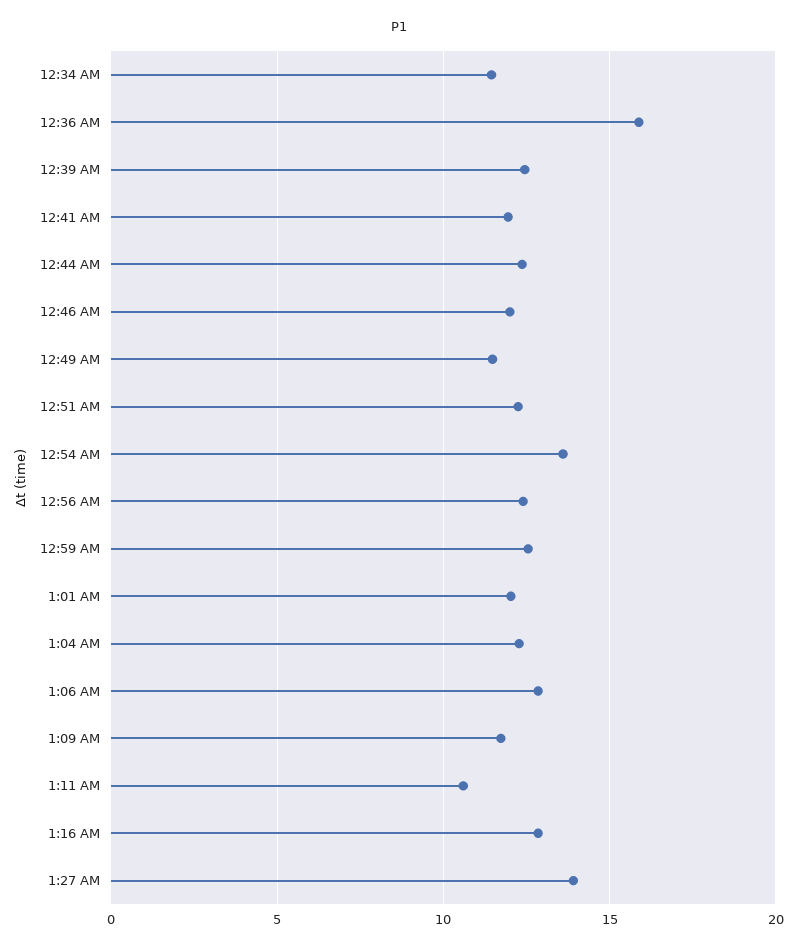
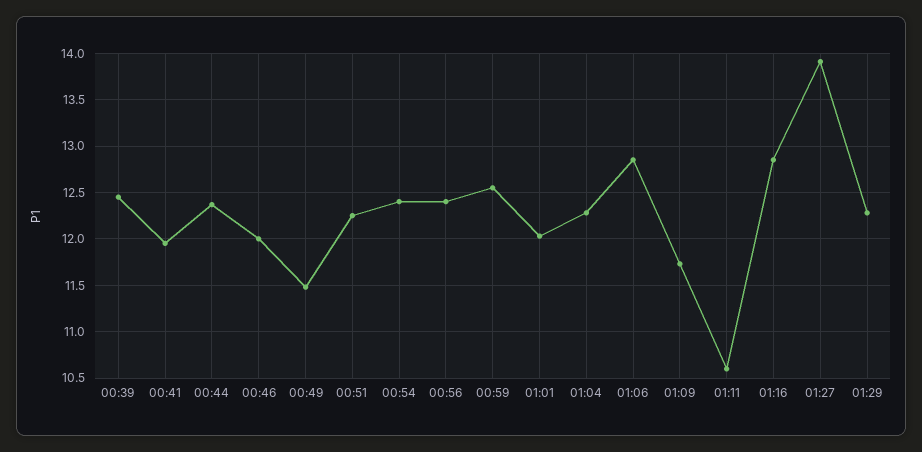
12:34 AM: 11.5 -> none
12:36 AM: 16 -> none
12:54 AM: 13.5 -> 12.4
01:29: none -> 12.3

